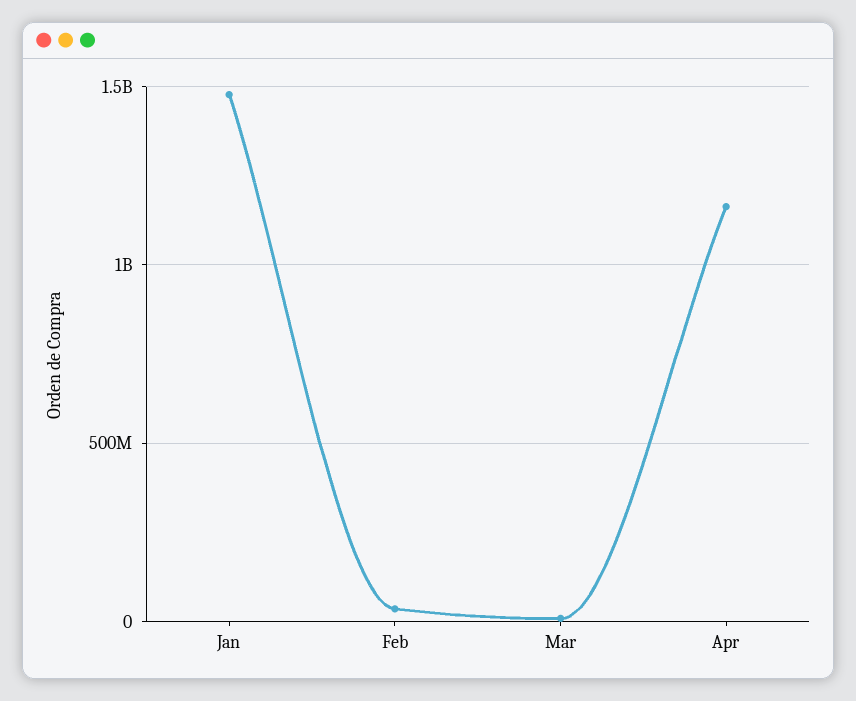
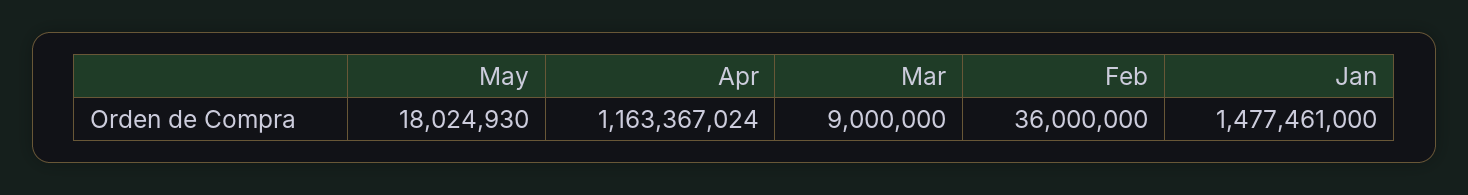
May: none -> 18024930

